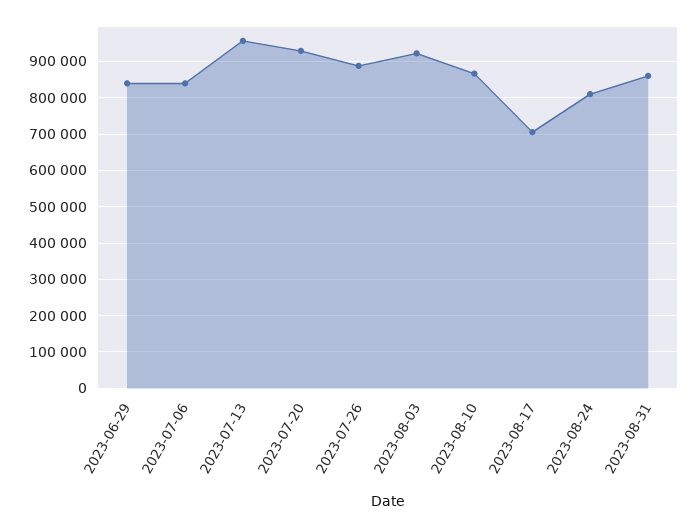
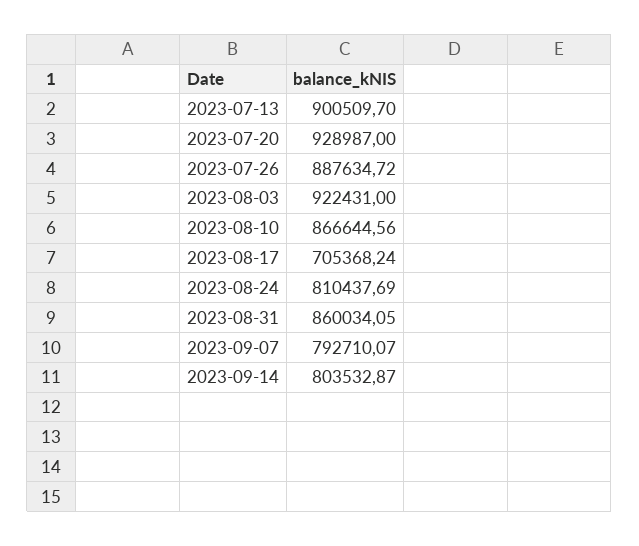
2023-06-29: 840000 -> none
2023-07-06: 840000 -> none
2023-07-13: 960000 -> 900509.7
2023-09-07: none -> 792710.07
2023-09-14: none -> 803532.87

